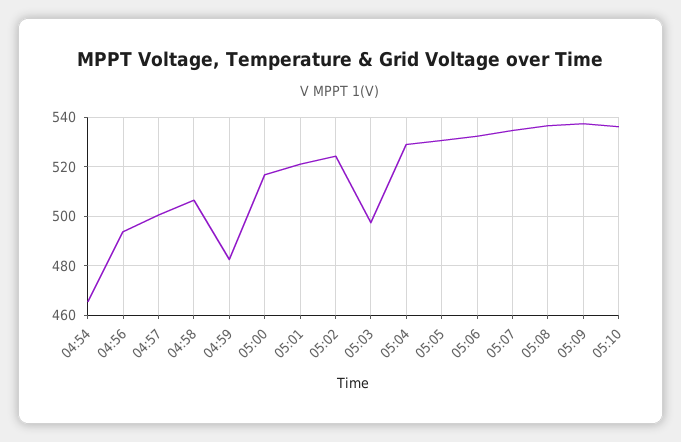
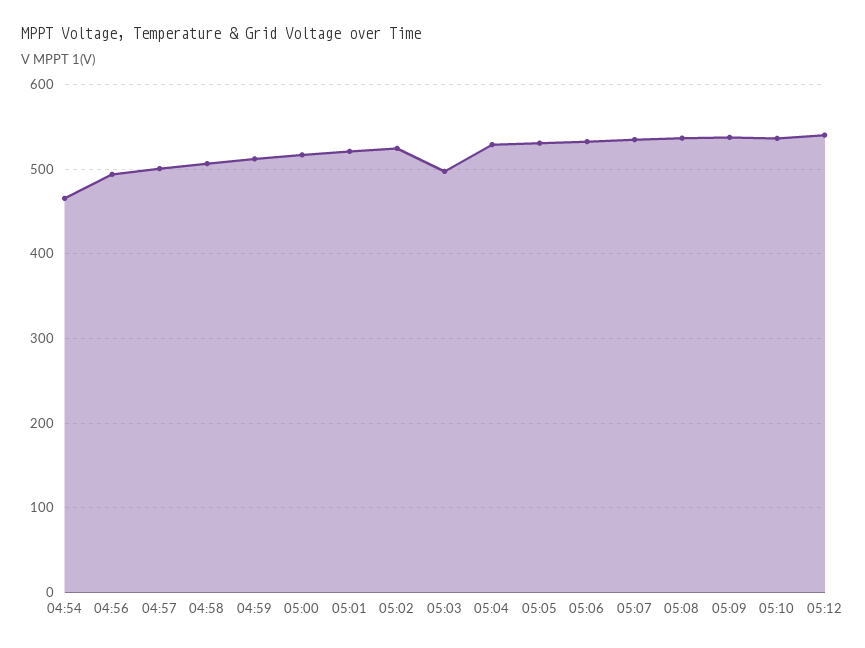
04:59: 482.5 -> 510
05:12: none -> 540

